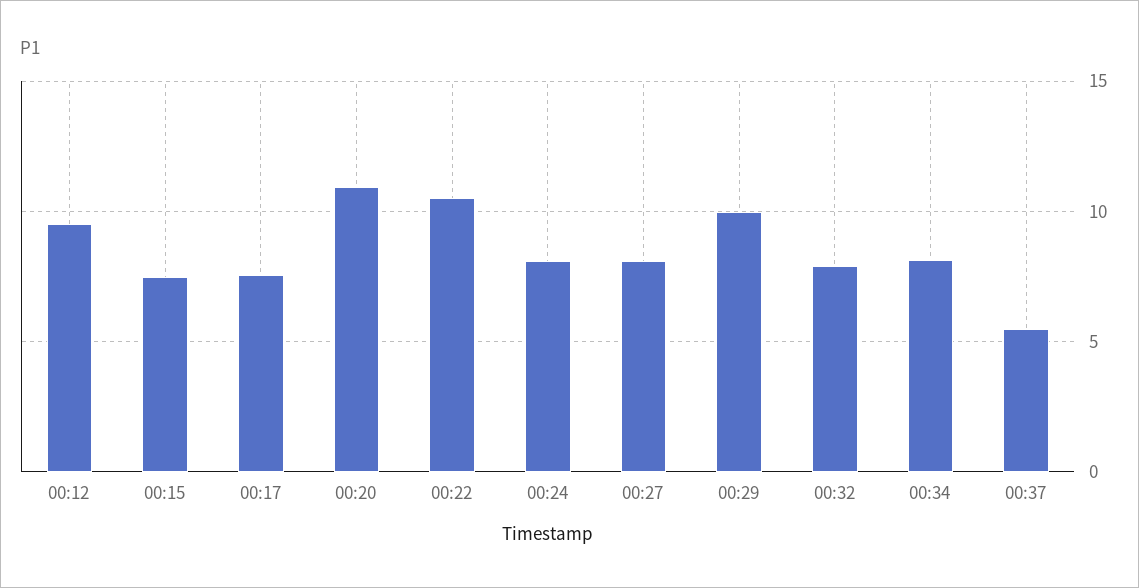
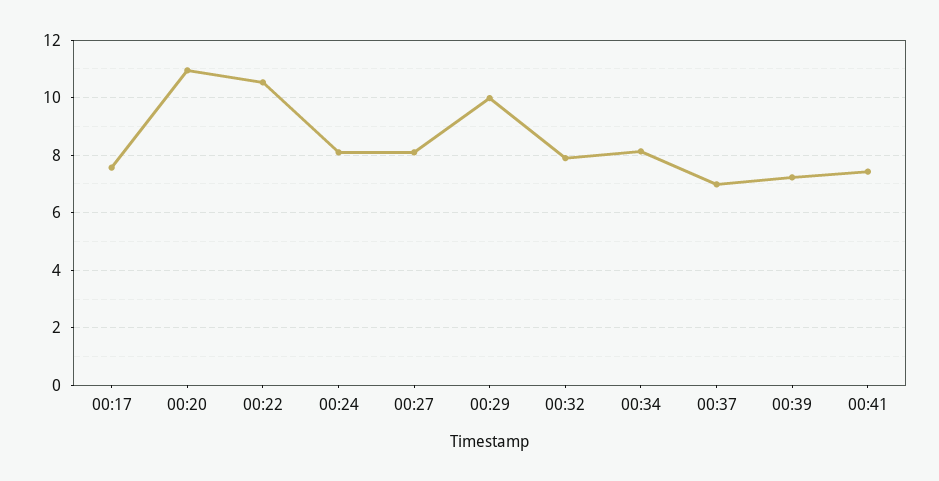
00:12: 9.5 -> none
00:15: 7.5 -> none
00:37: 5.5 -> 7
00:39: none -> 7.25
00:41: none -> 7.5

